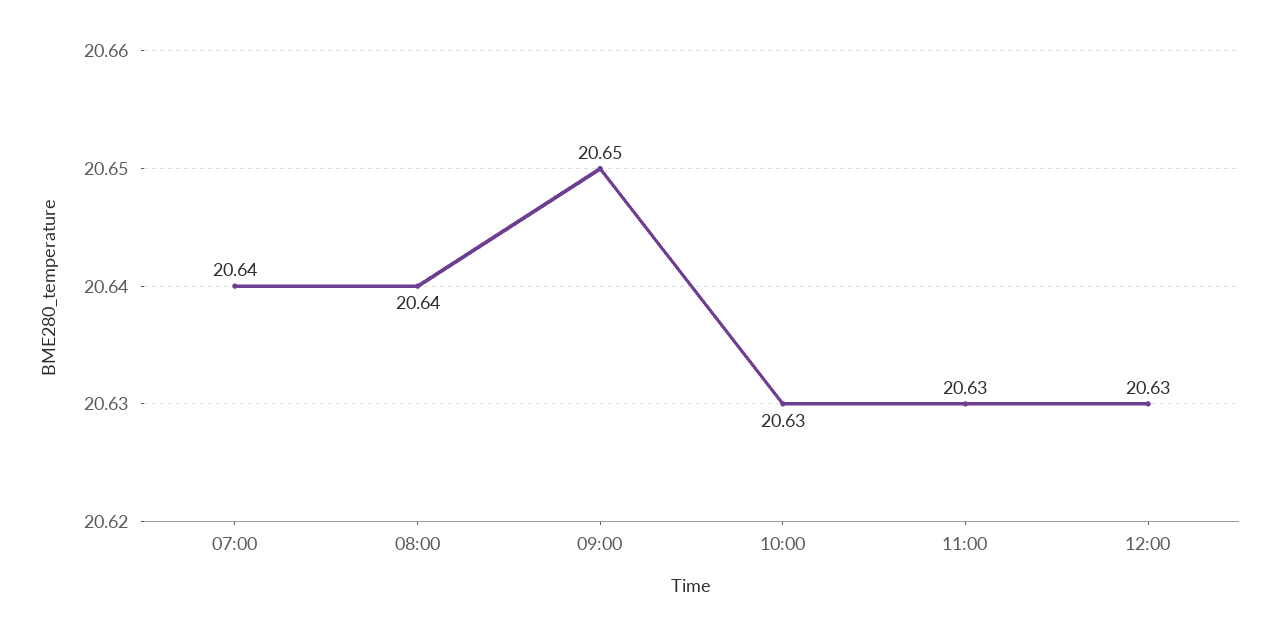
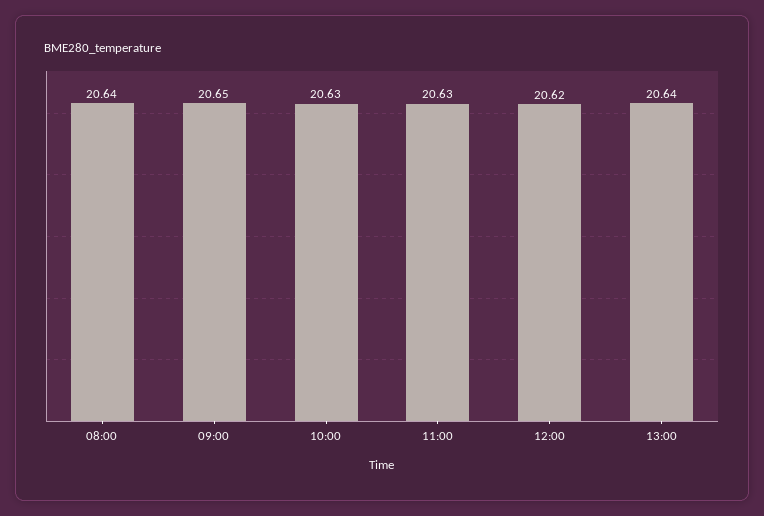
07:00: 20.64 -> none
12:00: 20.63 -> 20.62
13:00: none -> 20.64

